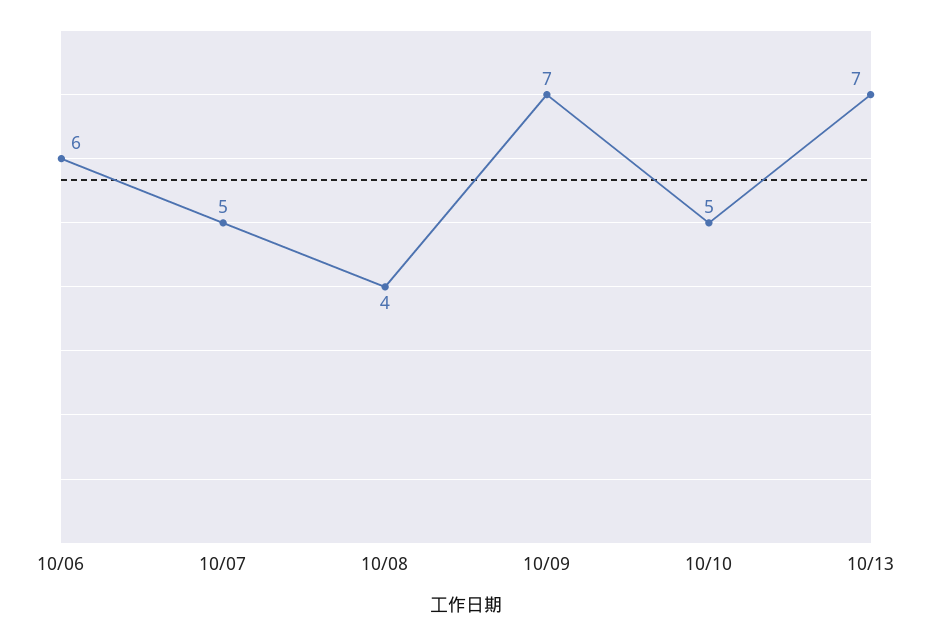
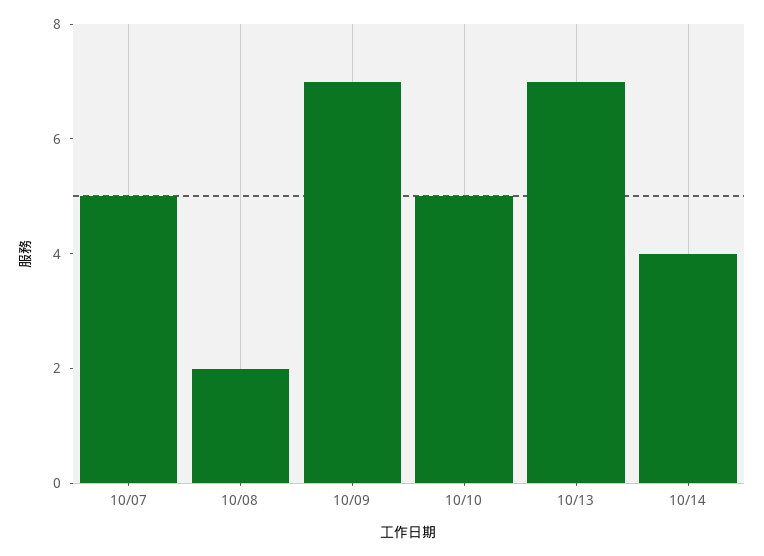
10/06: 6 -> none
10/08: 4 -> 2
10/14: none -> 4

